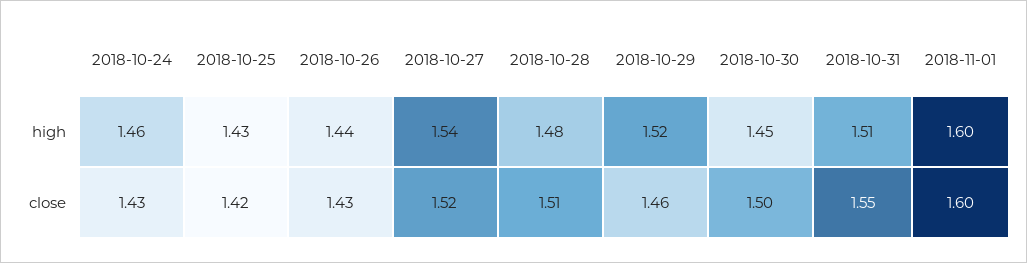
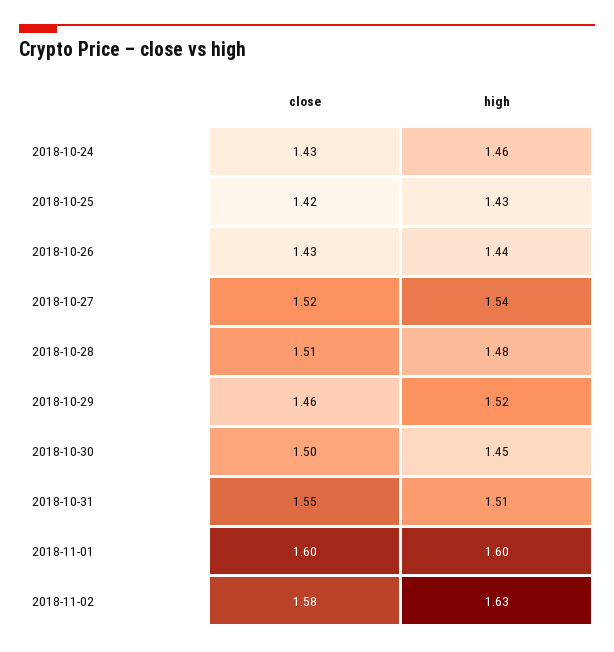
2018-11-02, close: none -> 1.58
2018-11-02, high: none -> 1.63

